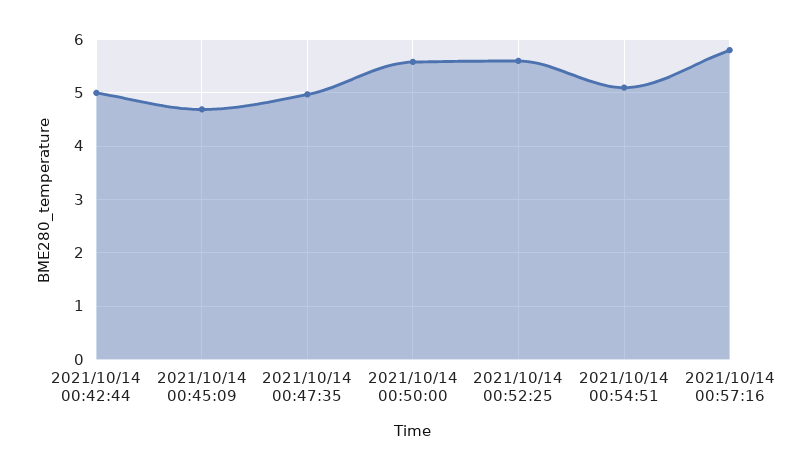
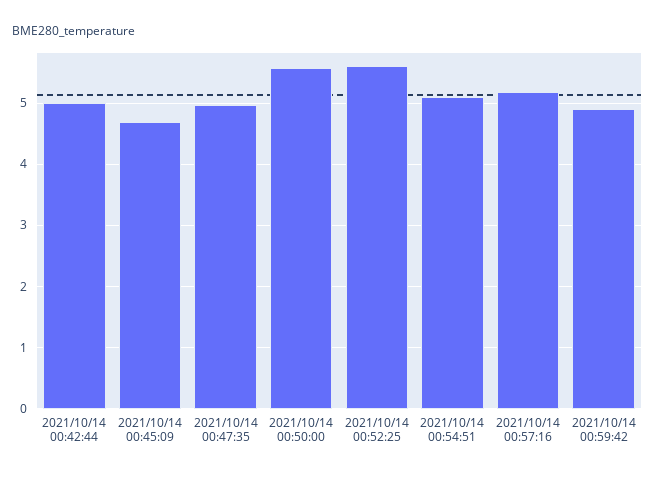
2021/10/14 00:57:16: 5.8 -> 5.2
2021/10/14 00:59:42: none -> 4.9

